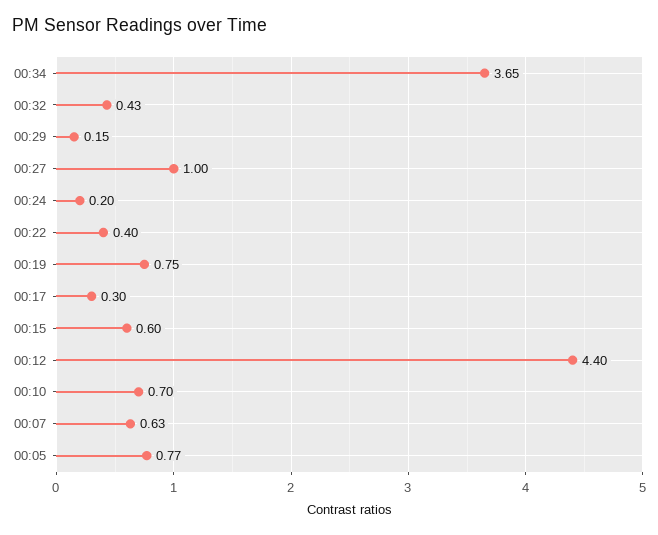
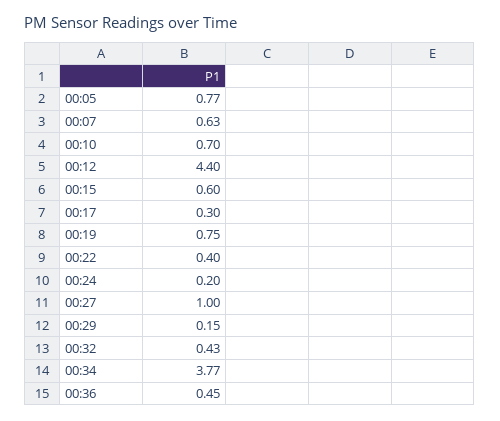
00:34: 3.65 -> 3.77
00:36: none -> 0.45

